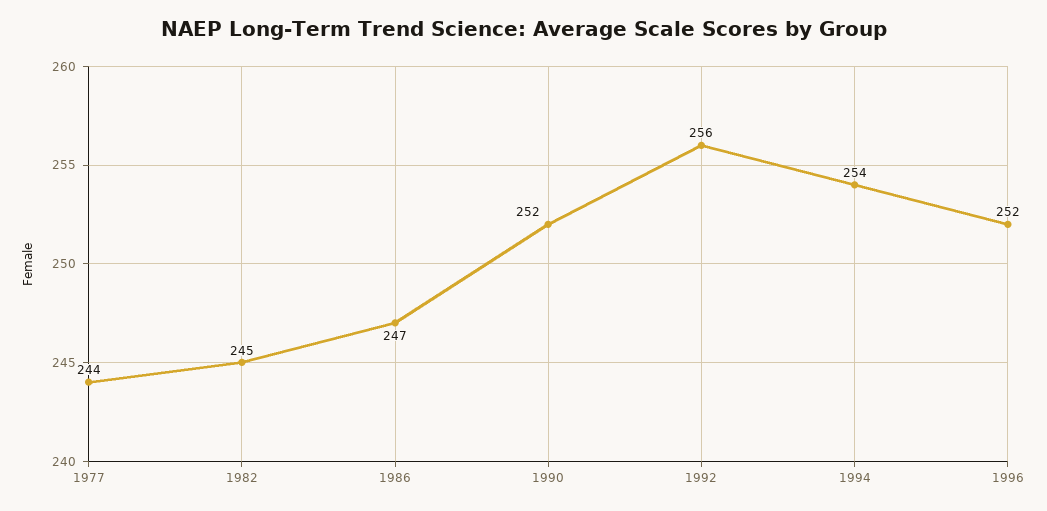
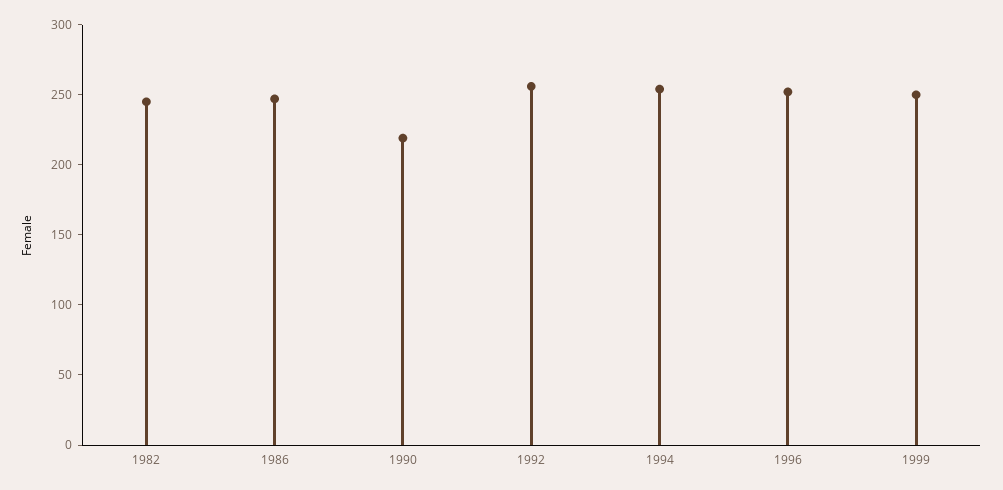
1977: 244 -> none
1990: 252 -> 220
1999: none -> 250

